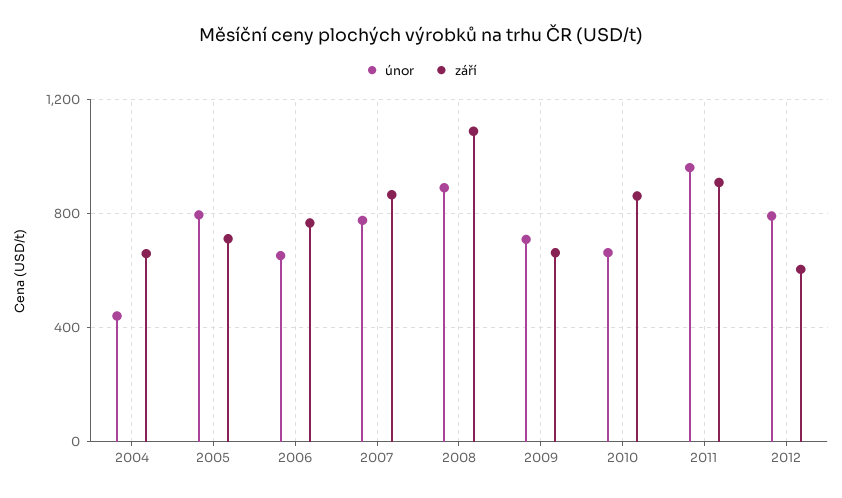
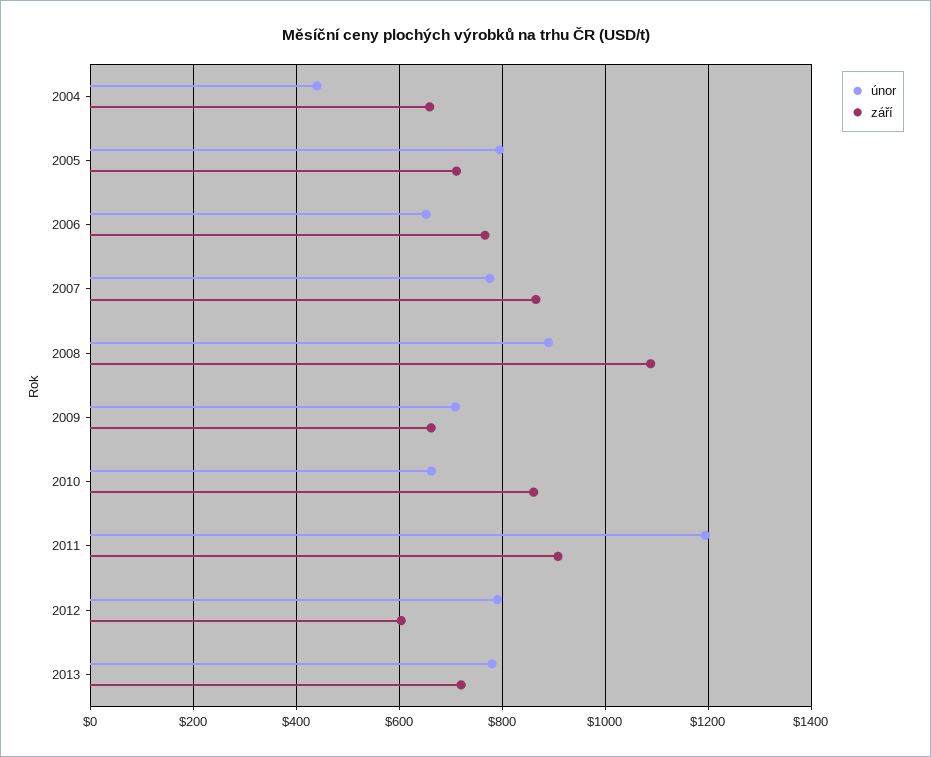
únor, 2011: 950 -> 1200
únor, 2013: none -> 780
září, 2013: none -> 720

